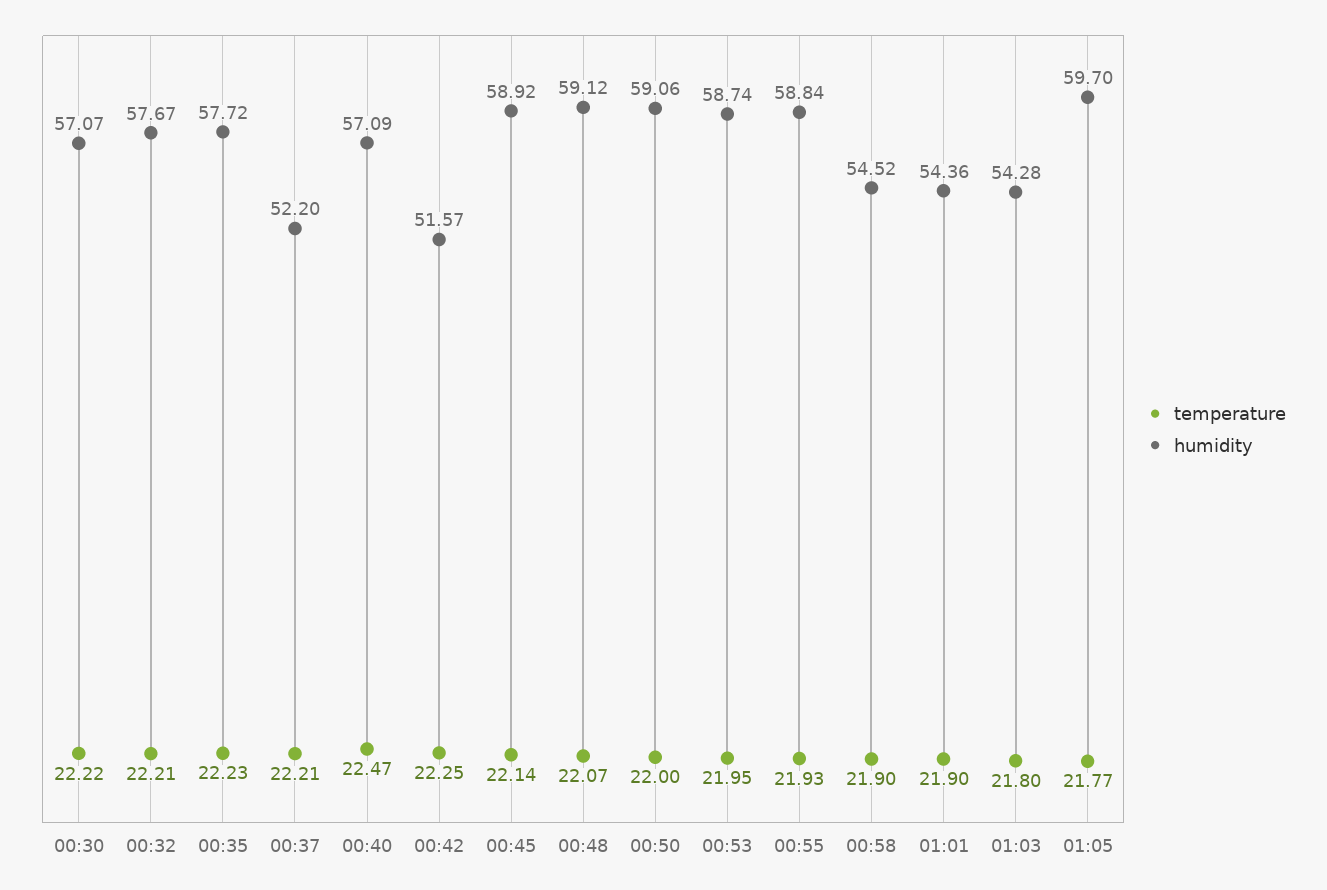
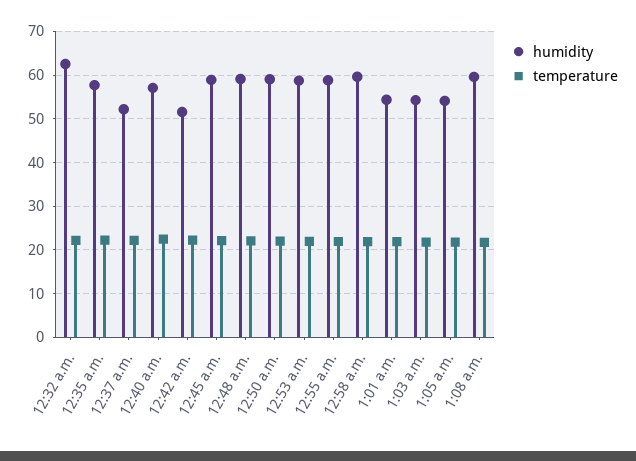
temperature, 00:30: 22.22 -> none
humidity, 00:30: 57.07 -> none
humidity, 00:32: 57.67 -> 62
humidity, 00:58: 54.52 -> 60
humidity, 01:05: 59.7 -> 54
humidity, 1:08 a.m.: none -> 60
temperature, 1:08 a.m.: none -> 22

